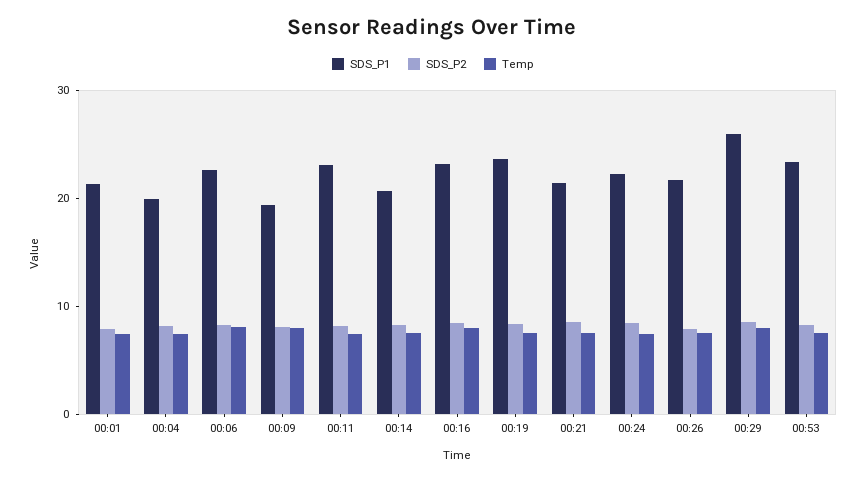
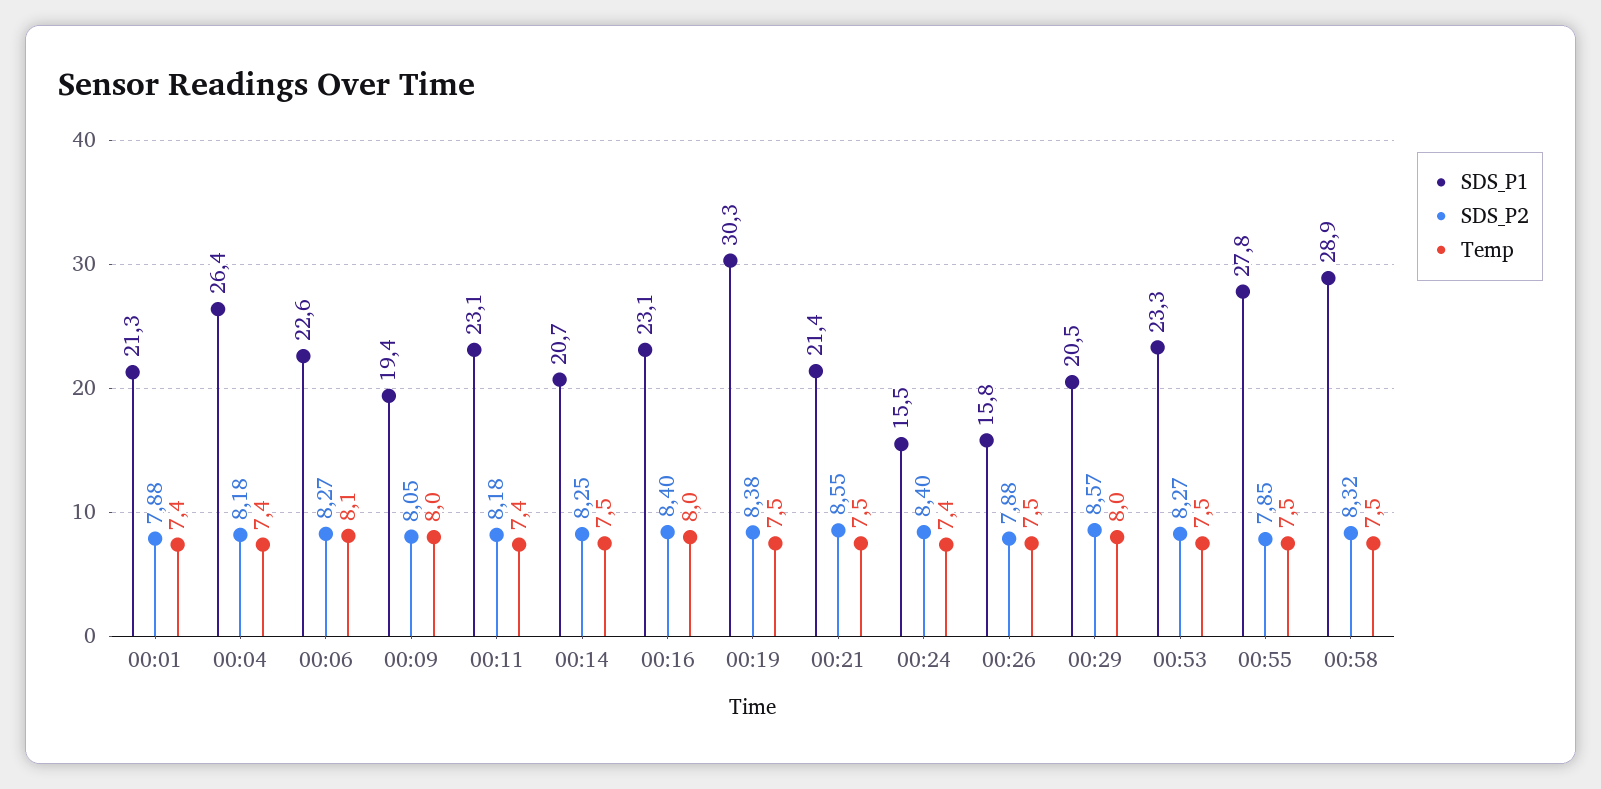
SDS_P1, 00:04: 20 -> 26.4
SDS_P1, 00:19: 24 -> 30.3
SDS_P1, 00:24: 22 -> 15.5
SDS_P1, 00:26: 22 -> 15.8
SDS_P1, 00:29: 26 -> 20.5
SDS_P1, 00:55: none -> 27.8
SDS_P2, 00:55: none -> 7.85
Temp, 00:55: none -> 7.5
SDS_P1, 00:58: none -> 28.9
SDS_P2, 00:58: none -> 8.32
Temp, 00:58: none -> 7.5

